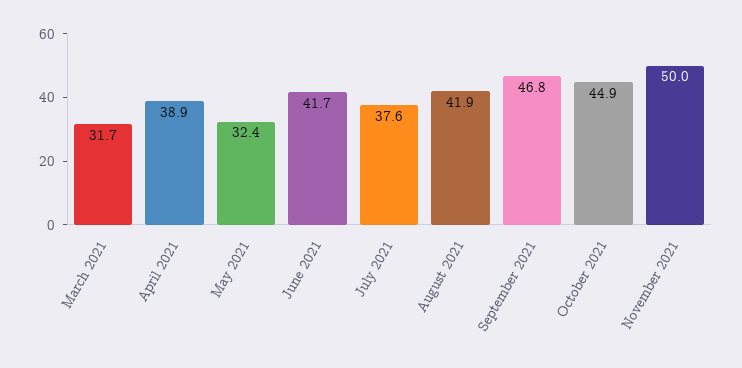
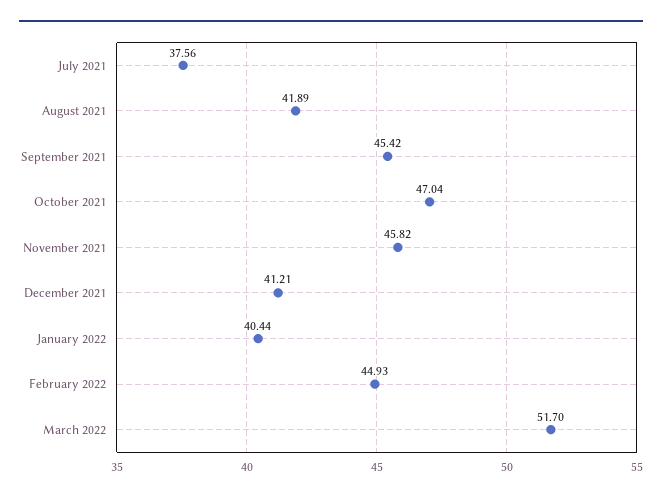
March 2021: 31.7 -> none
April 2021: 38.9 -> none
May 2021: 32.4 -> none
June 2021: 41.7 -> none
September 2021: 46.8 -> 45.42
October 2021: 44.9 -> 47.04
November 2021: 50 -> 45.82
December 2021: none -> 41.21
January 2022: none -> 40.44
February 2022: none -> 44.93
March 2022: none -> 51.7

